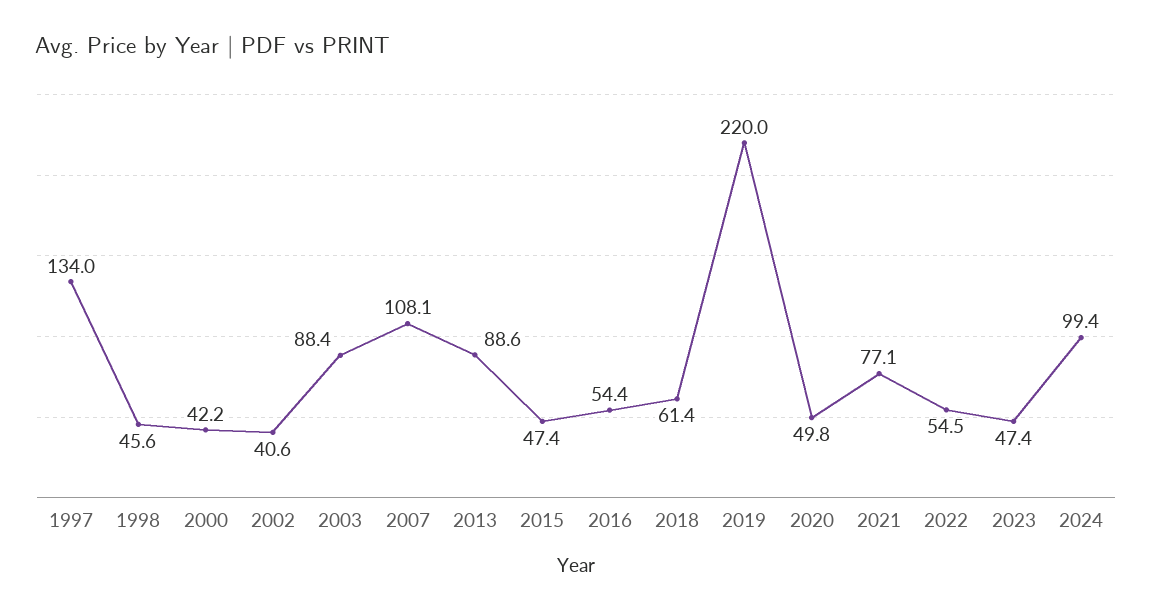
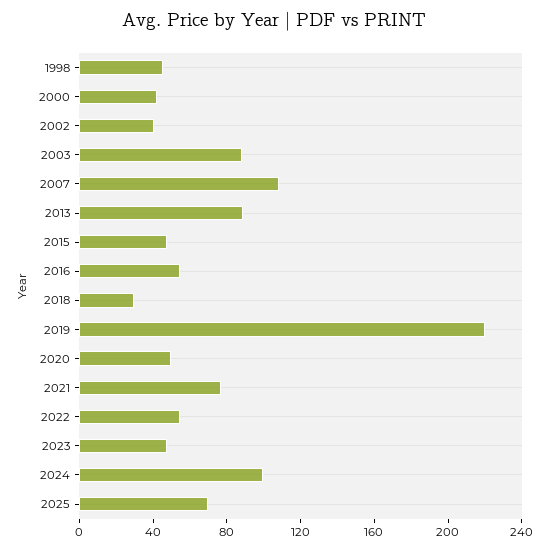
1997: 134 -> none
2018: 61.4 -> 30
2025: none -> 70

